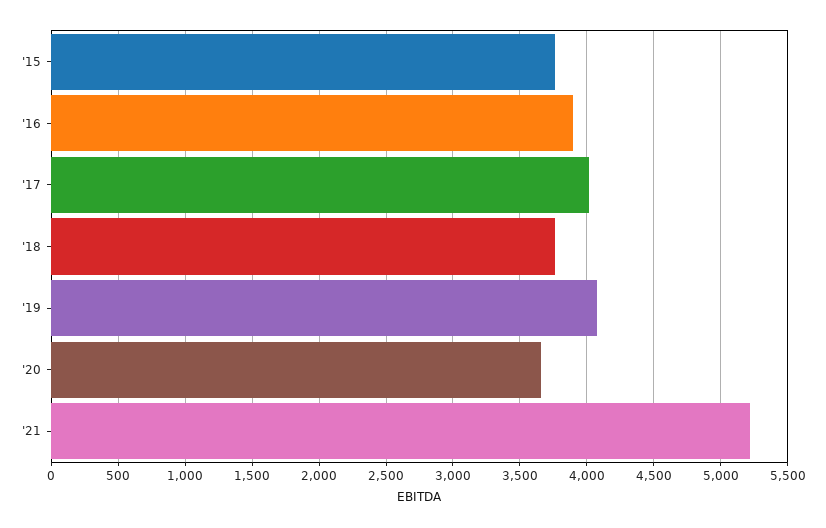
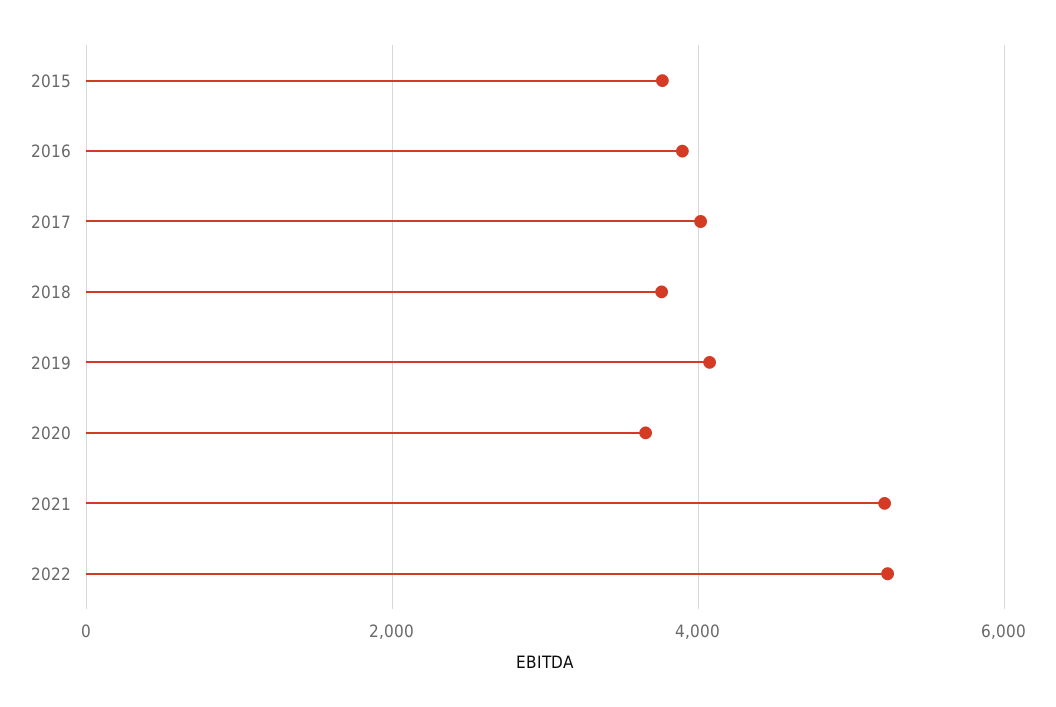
2022: none -> 5200

